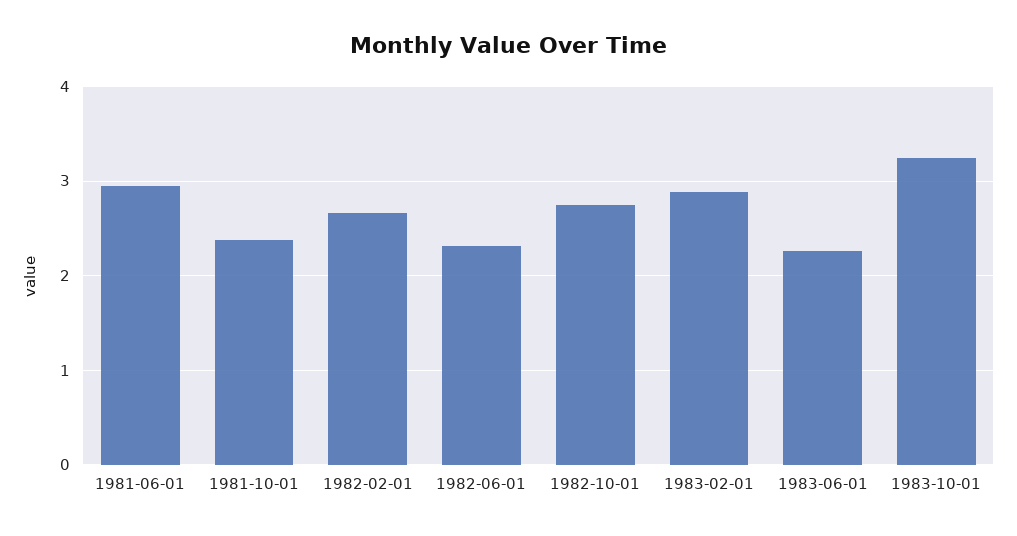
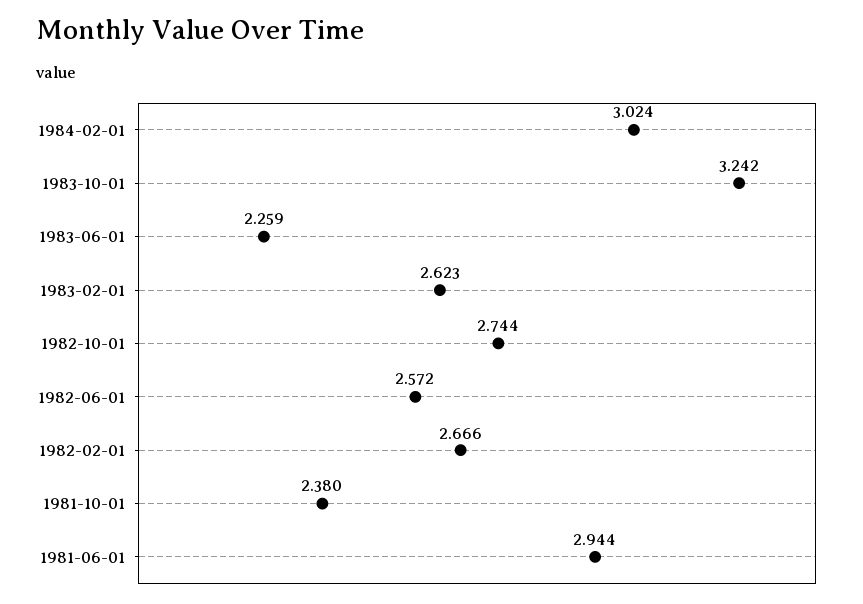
1982-06-01: 2.3 -> 2.572
1983-02-01: 2.9 -> 2.623
1984-02-01: none -> 3.024

